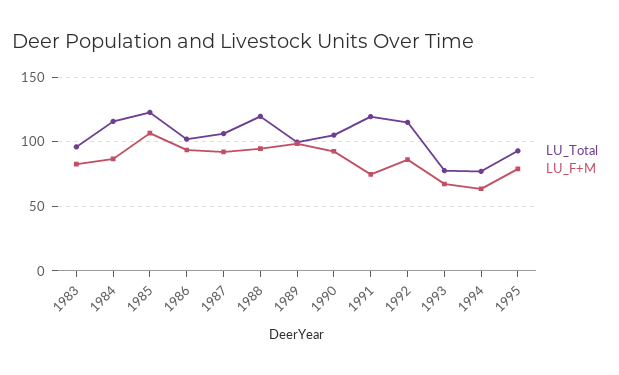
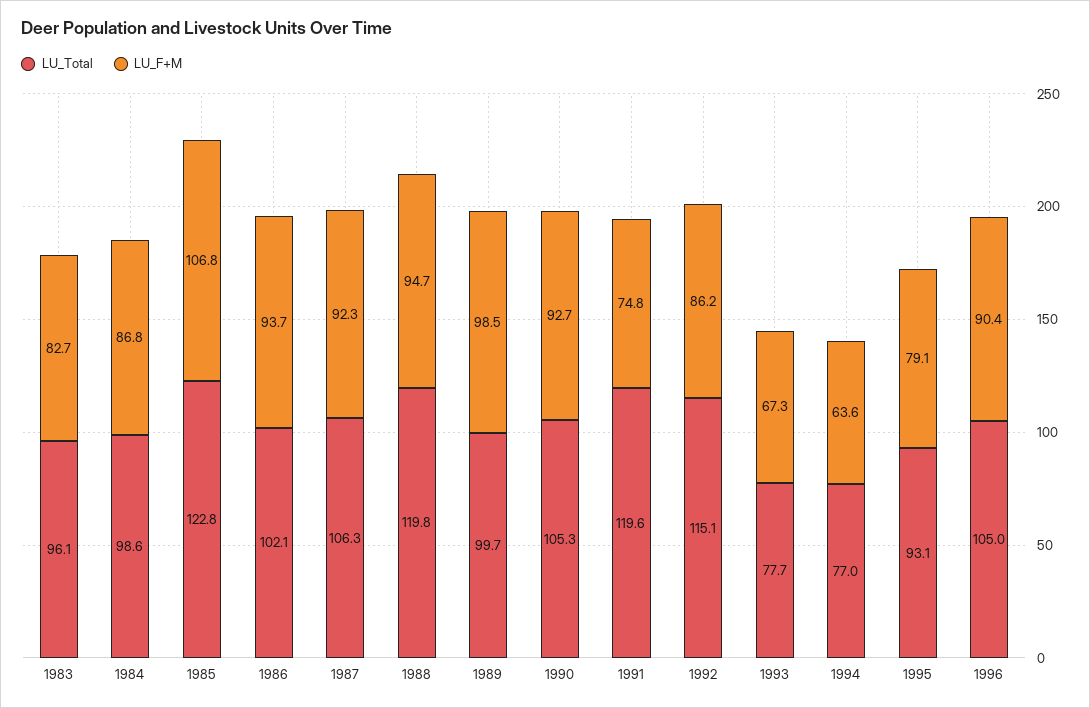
LU_Total, 1984: 115 -> 98.6
LU_Total, 1996: none -> 105
LU_F+M, 1996: none -> 90.4

